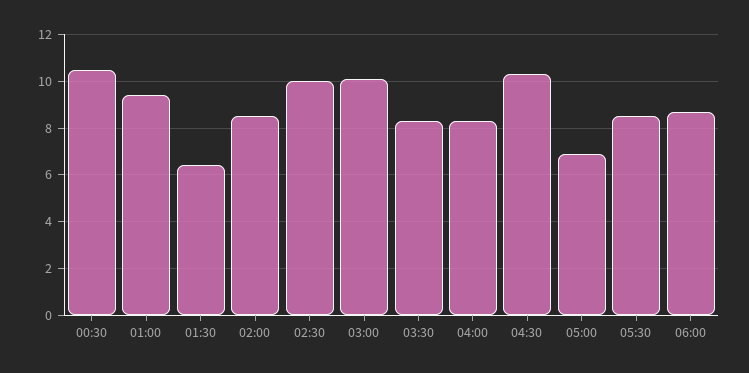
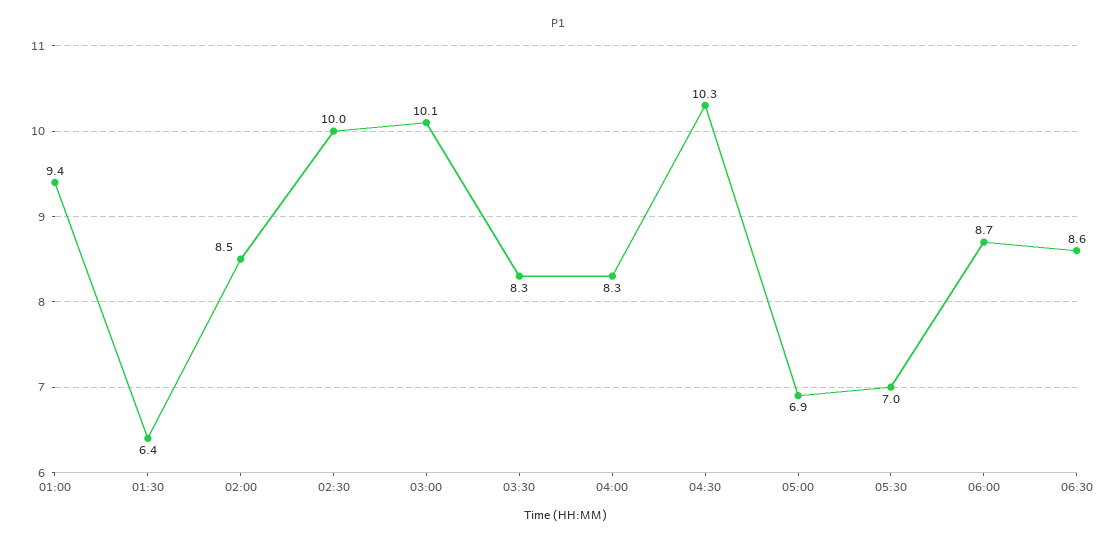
00:30: 10.5 -> none
05:30: 8.5 -> 7
06:30: none -> 8.6

